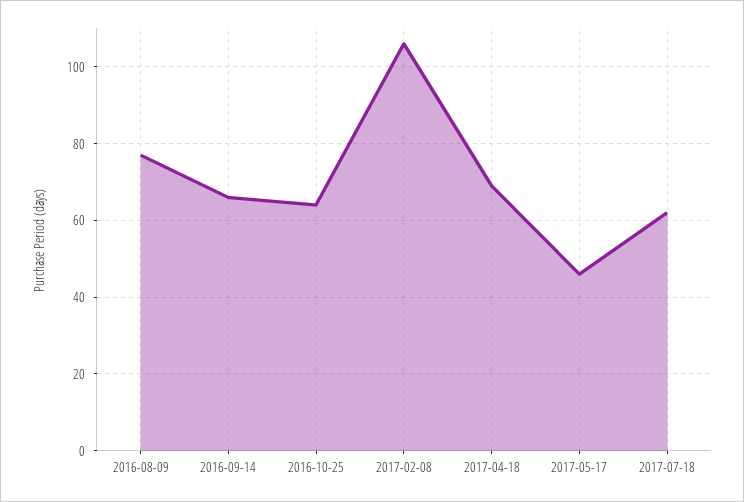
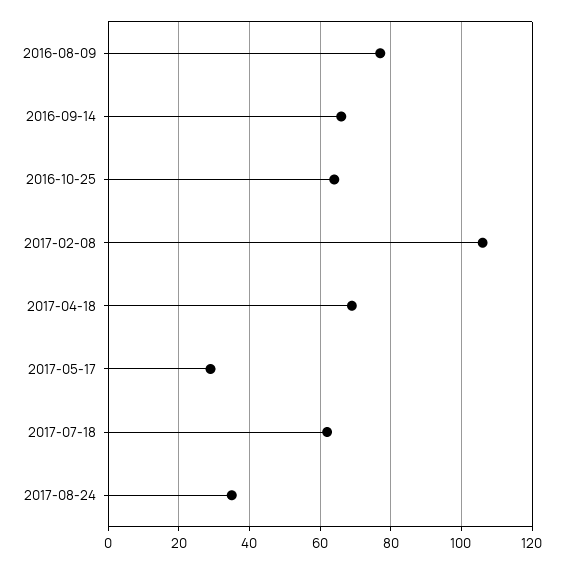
2017-05-17: 45 -> 30
2017-08-24: none -> 35

